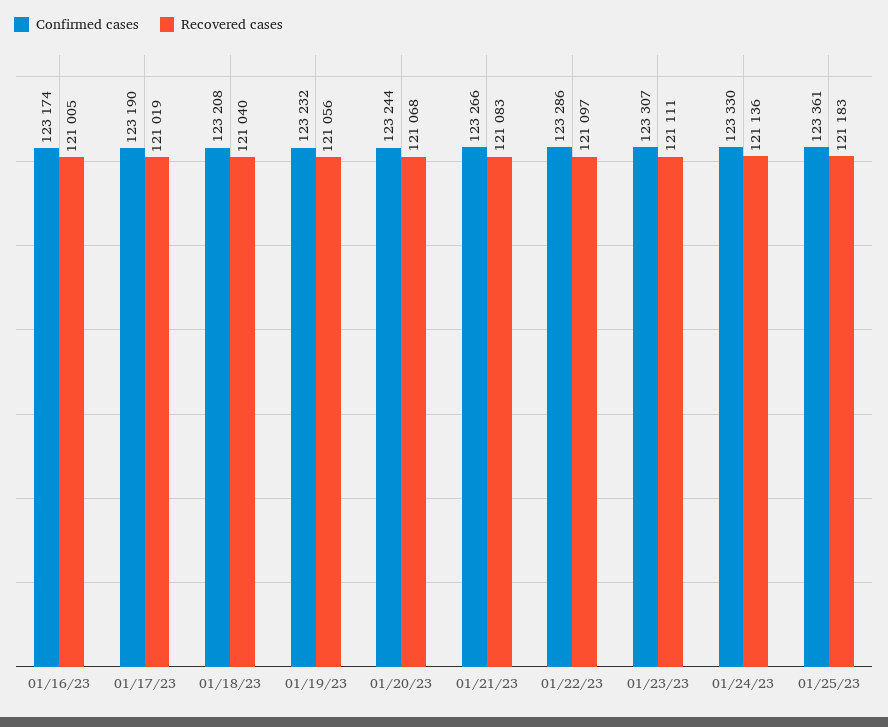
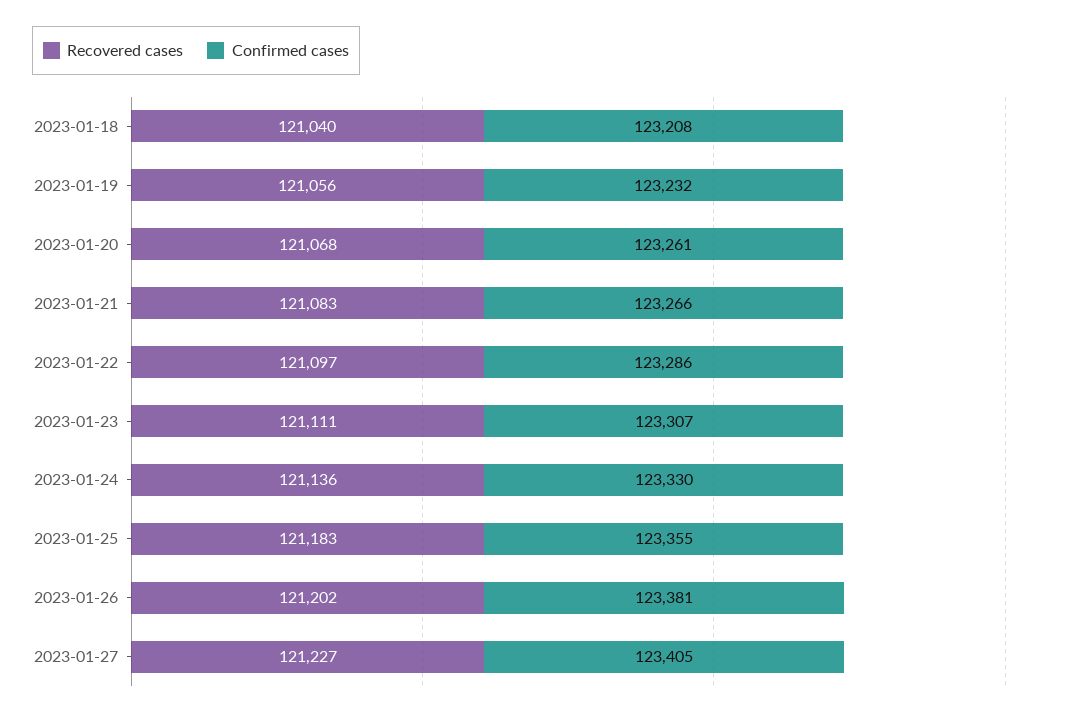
Confirmed cases, 01/16/23: 123174 -> none
Recovered cases, 01/16/23: 121005 -> none
Confirmed cases, 01/17/23: 123190 -> none
Recovered cases, 01/17/23: 121019 -> none
Confirmed cases, 01/20/23: 123244 -> 123261
Confirmed cases, 01/25/23: 123361 -> 123355
Recovered cases, 2023-01-26: none -> 121202
Confirmed cases, 2023-01-26: none -> 123381
Recovered cases, 2023-01-27: none -> 121227
Confirmed cases, 2023-01-27: none -> 123405

